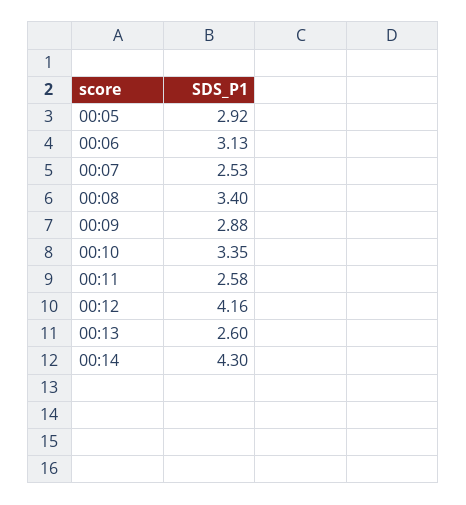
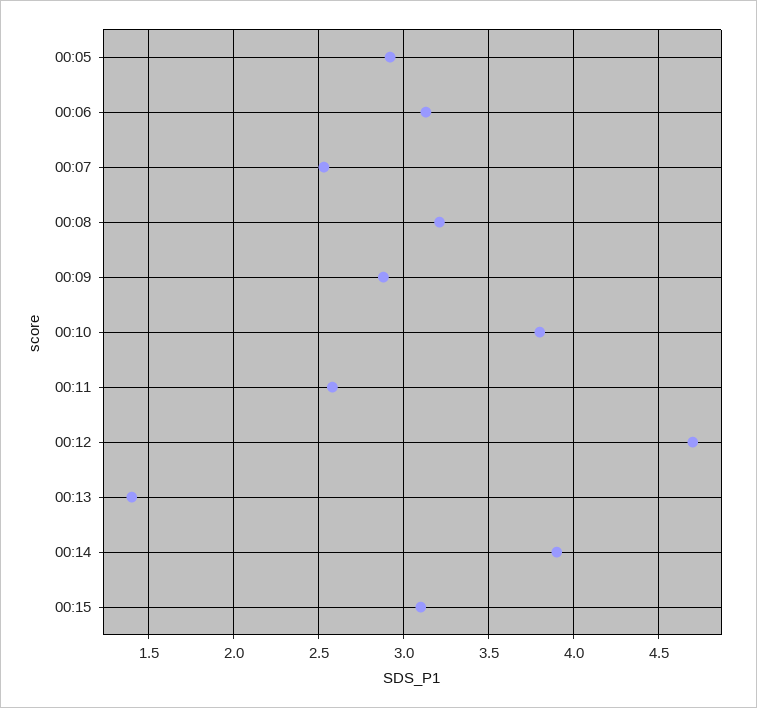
00:08: 3.4 -> 3.2
00:10: 3.35 -> 3.8
00:12: 4.16 -> 4.7
00:13: 2.6 -> 1.4
00:14: 4.3 -> 3.9
00:15: none -> 3.1

